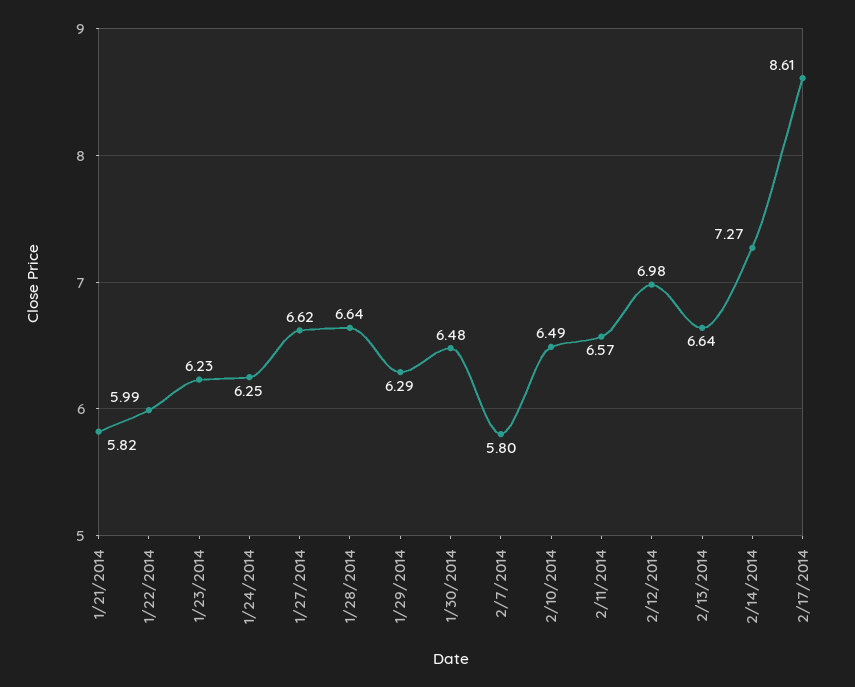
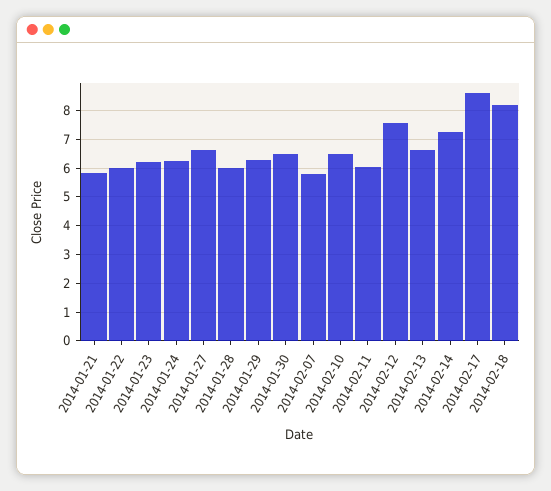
1/28/2014: 6.64 -> 6
2/11/2014: 6.57 -> 6
2/12/2014: 6.98 -> 7.5
2014-02-18: none -> 8.25

